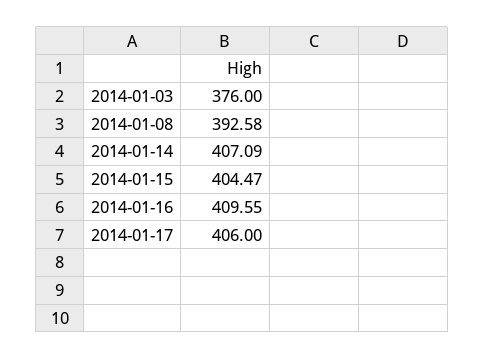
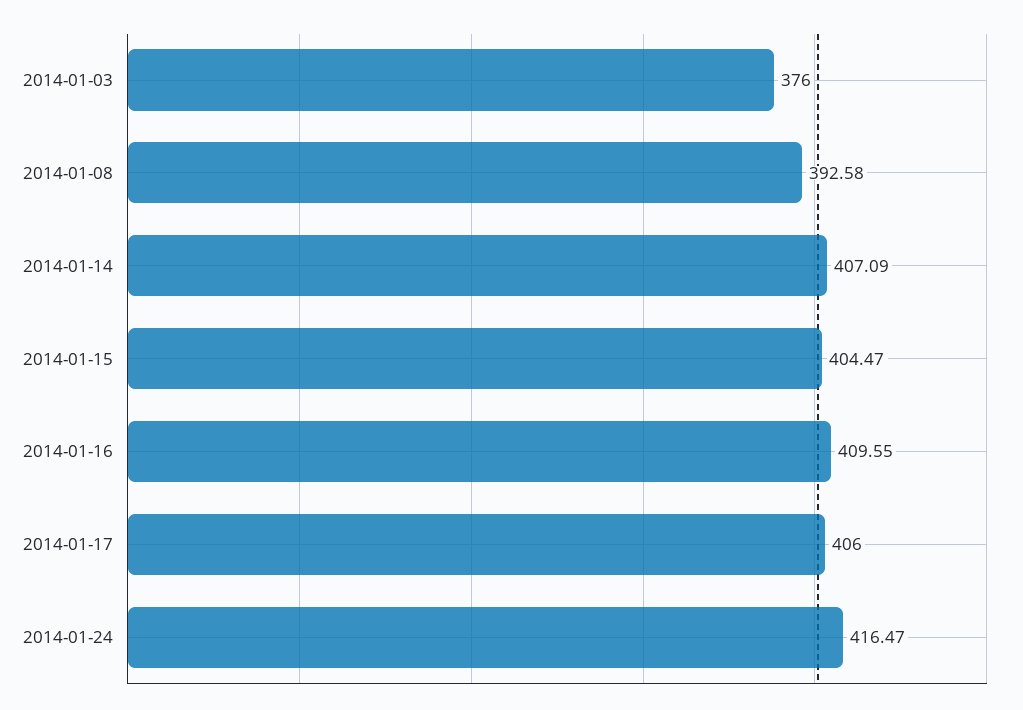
2014-01-24: none -> 416.47

